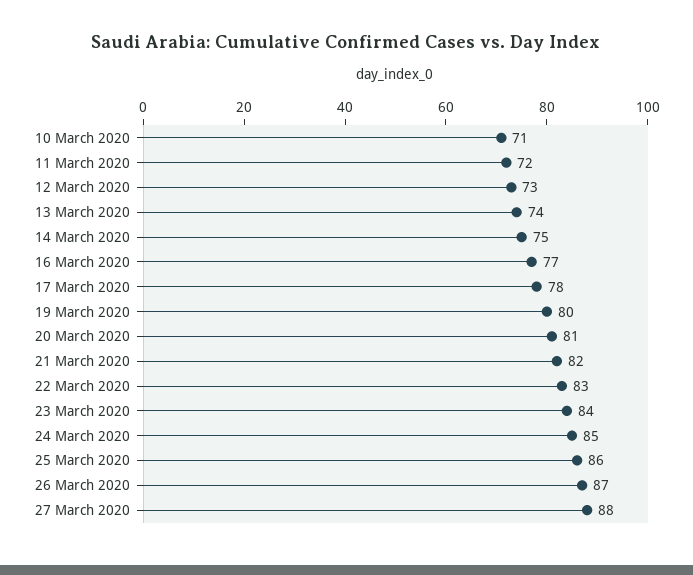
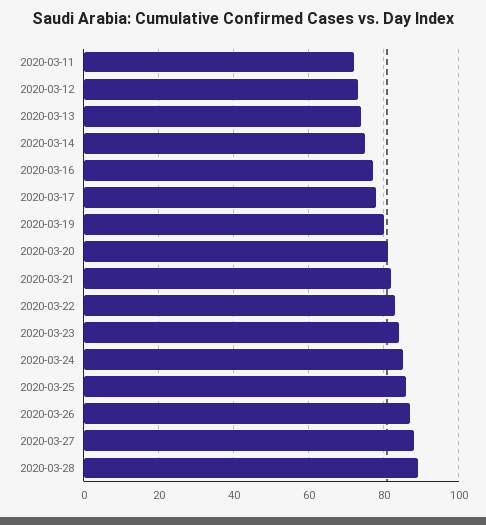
10 March 2020: 71 -> none
2020-03-28: none -> 90

